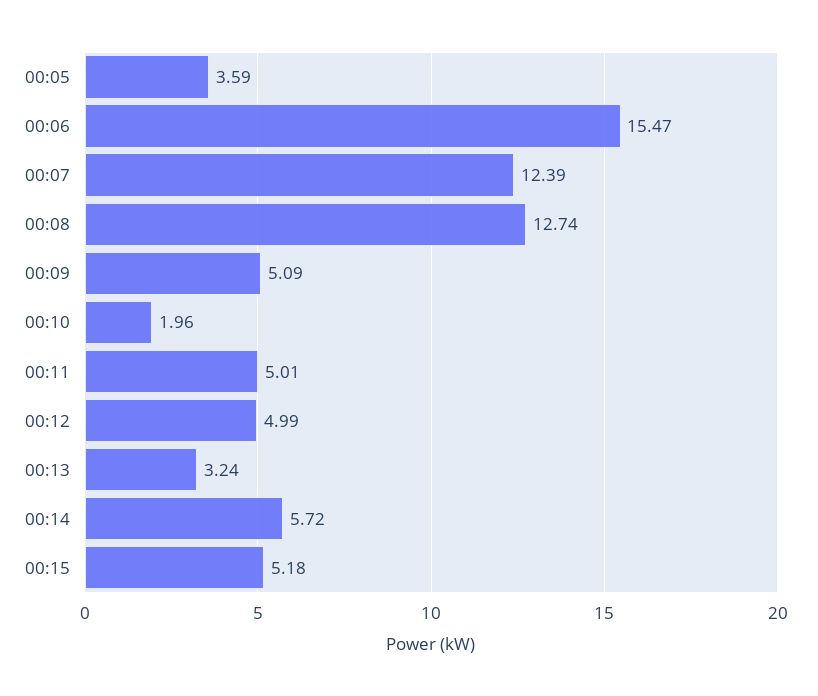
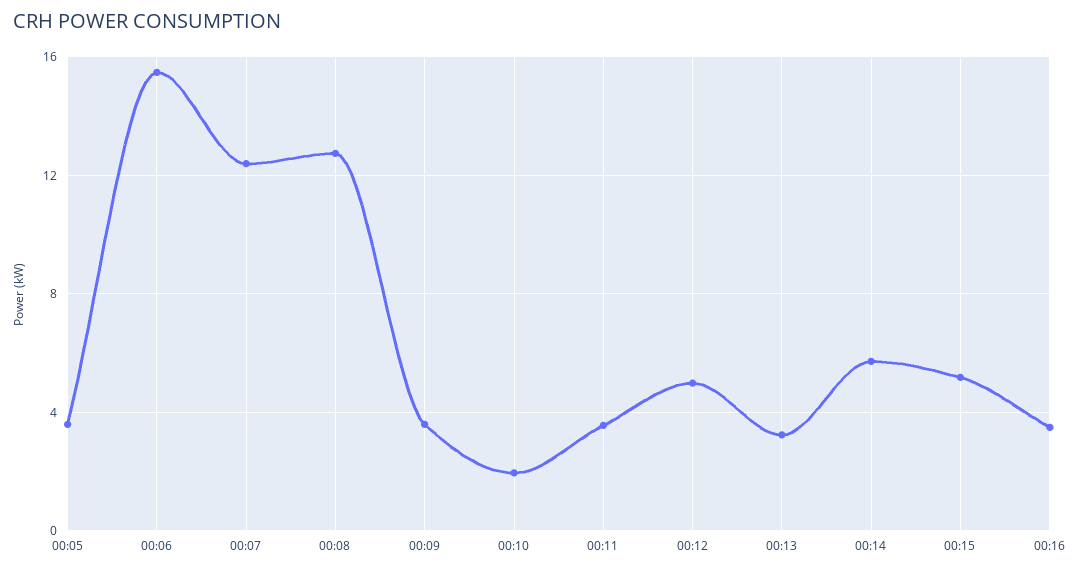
00:09: 5.09 -> 3.5
00:11: 5.01 -> 3.5
00:16: none -> 3.5

